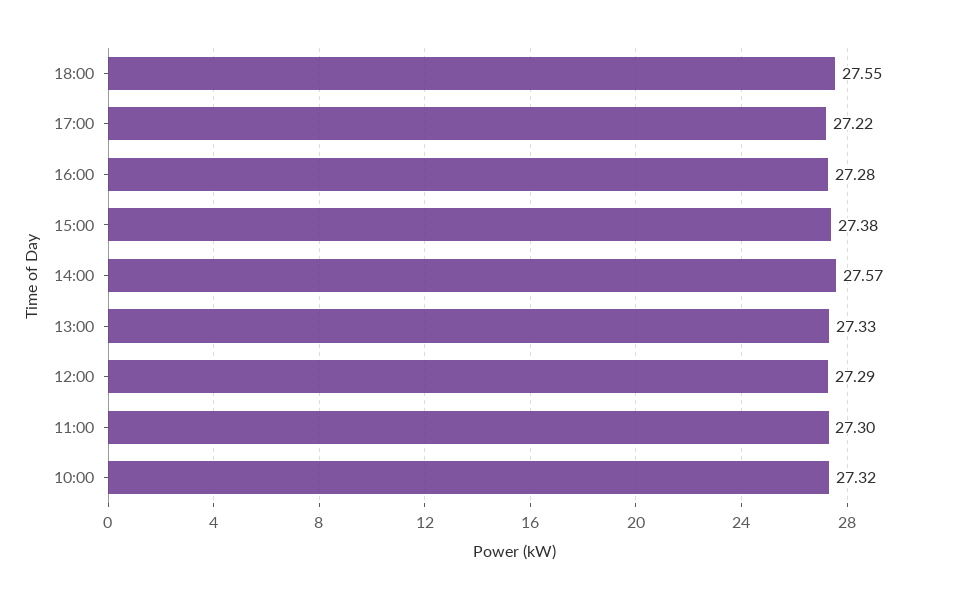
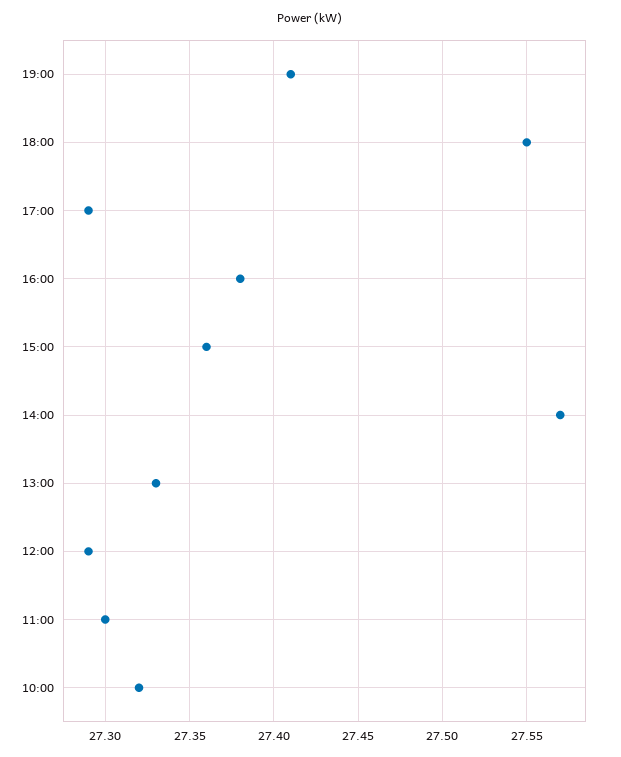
17:00: 27.22 -> 27.29
16:00: 27.28 -> 27.38
15:00: 27.38 -> 27.36
19:00: none -> 27.41

